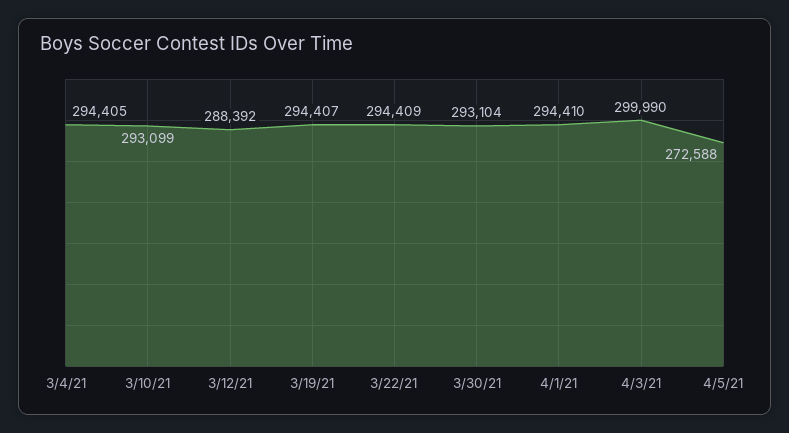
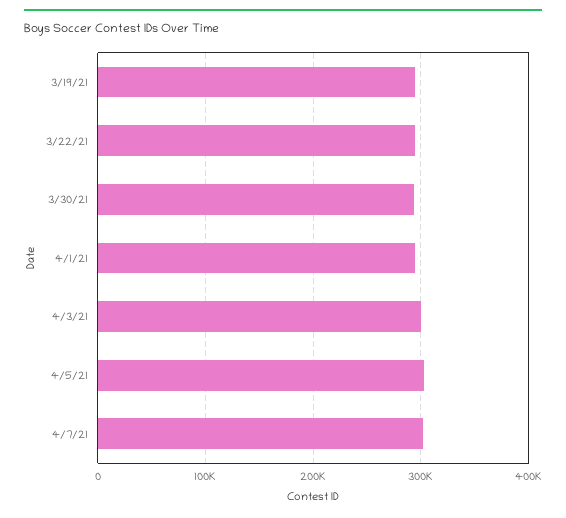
3/4/21: 294405 -> none
3/10/21: 293099 -> none
3/12/21: 288392 -> none
4/5/21: 272588 -> 300000
4/7/21: none -> 300000

